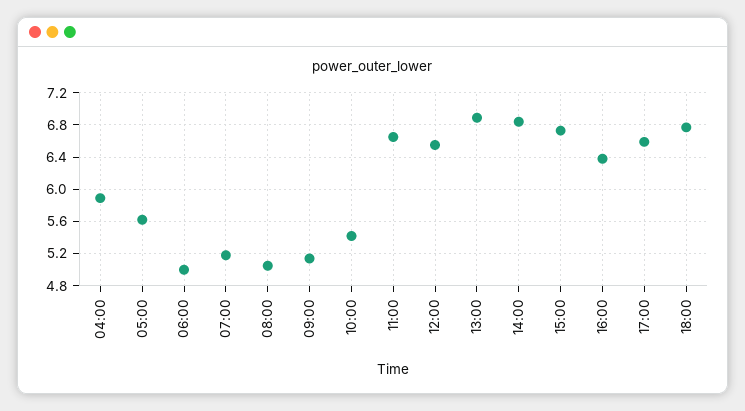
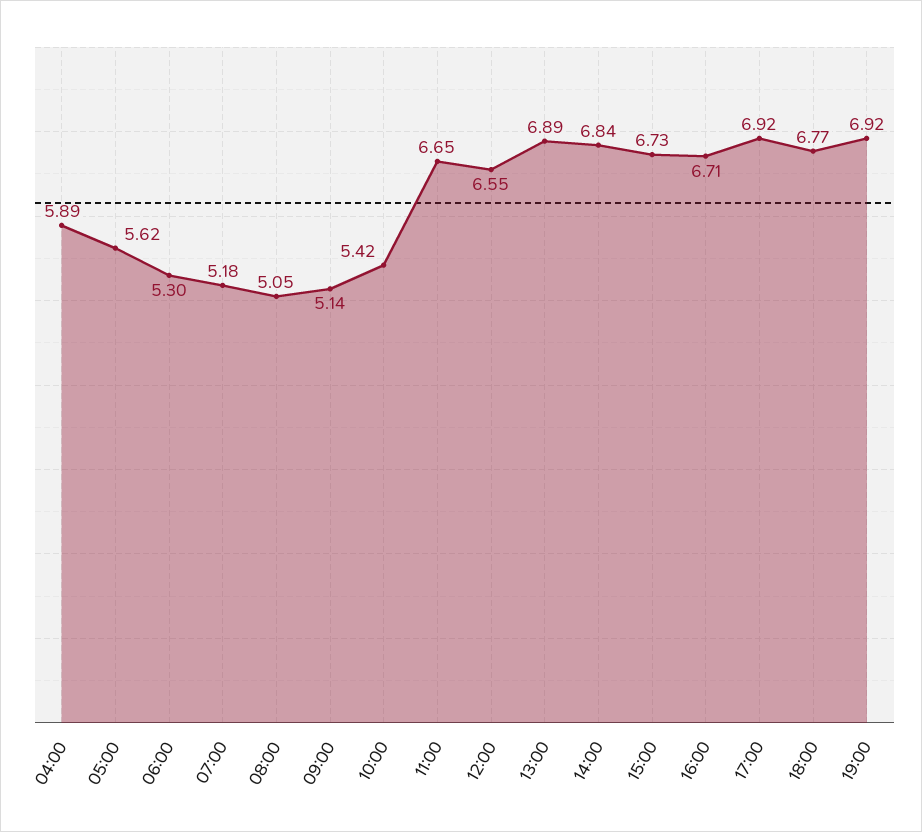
06:00: 5 -> 5.3
16:00: 6.4 -> 6.71
17:00: 6.6 -> 6.92
19:00: none -> 6.92

